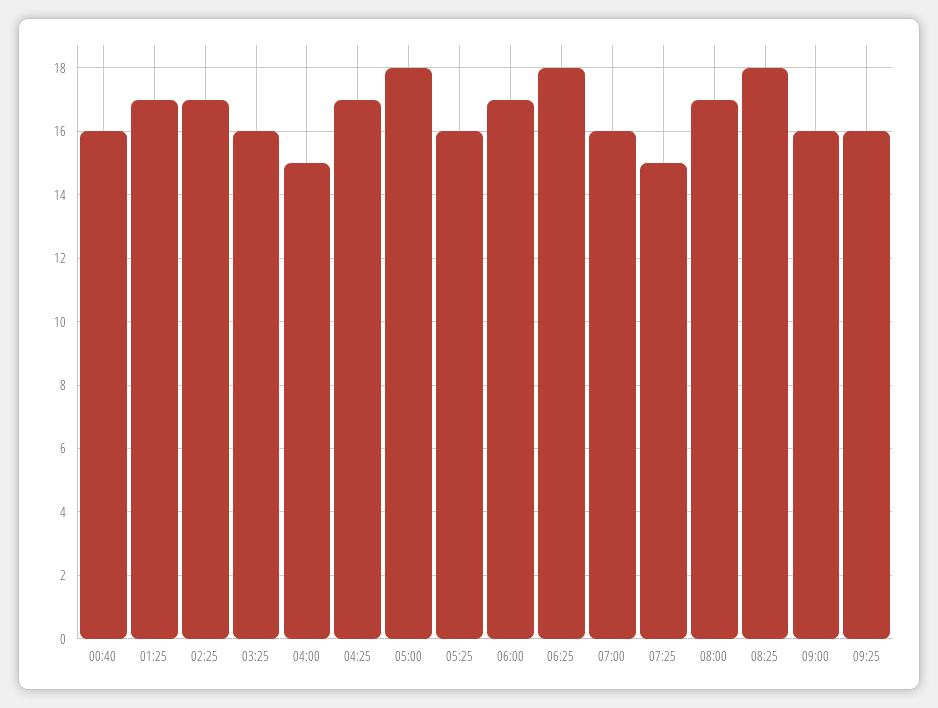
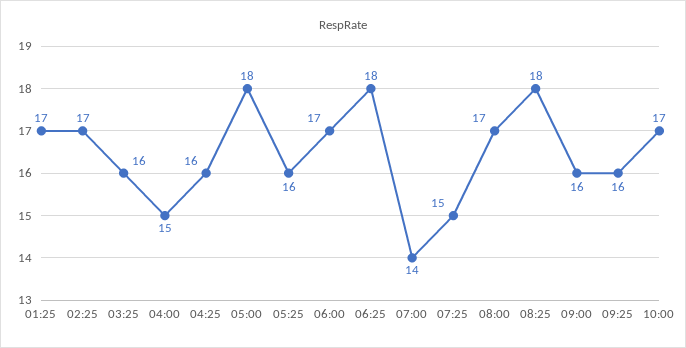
00:40: 16 -> none
04:25: 17 -> 16
07:00: 16 -> 14
10:00: none -> 17

